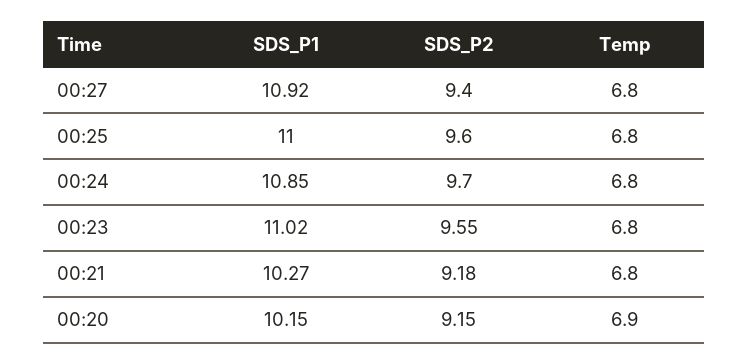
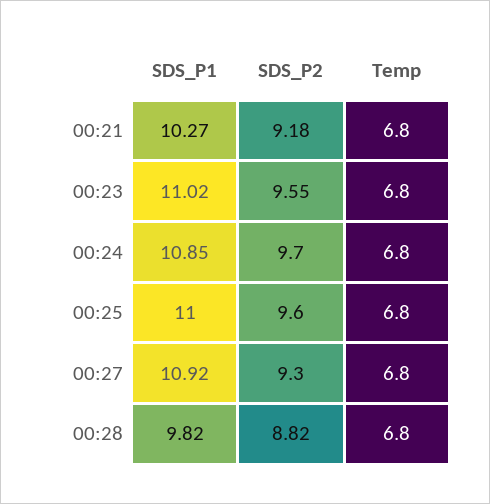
SDS_P2, 00:27: 9.4 -> 9.3
SDS_P1, 00:20: 10.15 -> none
SDS_P2, 00:20: 9.15 -> none
Temp, 00:20: 6.9 -> none
SDS_P1, 00:28: none -> 9.82
SDS_P2, 00:28: none -> 8.82
Temp, 00:28: none -> 6.8

